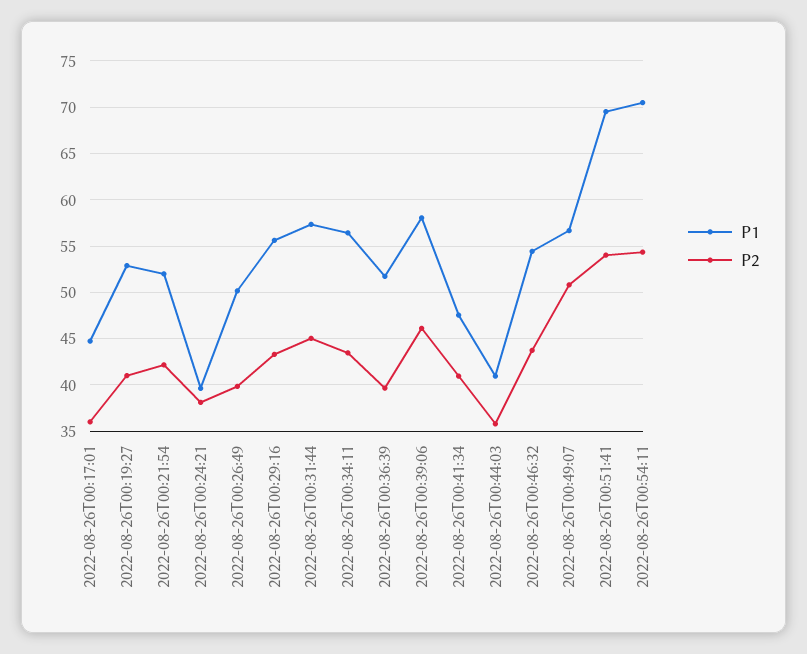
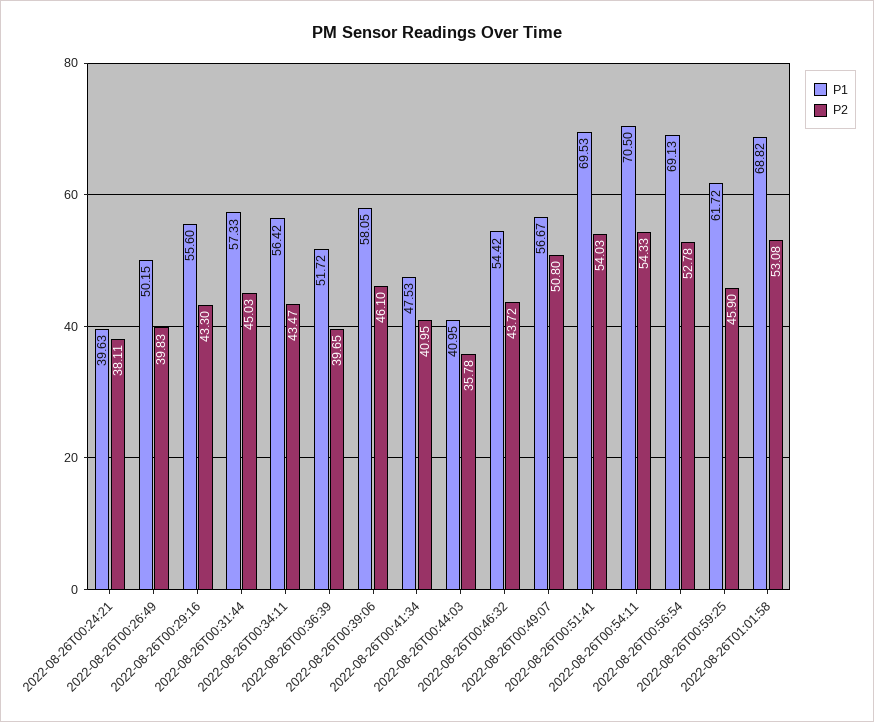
P1, 2022-08-26T00:17:01: 45 -> none
P2, 2022-08-26T00:17:01: 36 -> none
P1, 2022-08-26T00:19:27: 53 -> none
P2, 2022-08-26T00:19:27: 41 -> none
P1, 2022-08-26T00:21:54: 52 -> none
P2, 2022-08-26T00:21:54: 42 -> none
P1, 2022-08-26T00:56:54: none -> 69.13
P2, 2022-08-26T00:56:54: none -> 52.78
P1, 2022-08-26T00:59:25: none -> 61.72
P2, 2022-08-26T00:59:25: none -> 45.9
P1, 2022-08-26T01:01:58: none -> 68.82
P2, 2022-08-26T01:01:58: none -> 53.08

